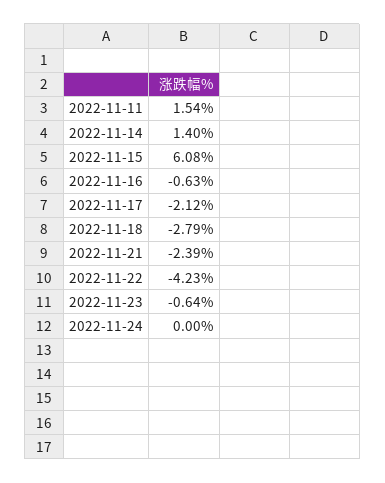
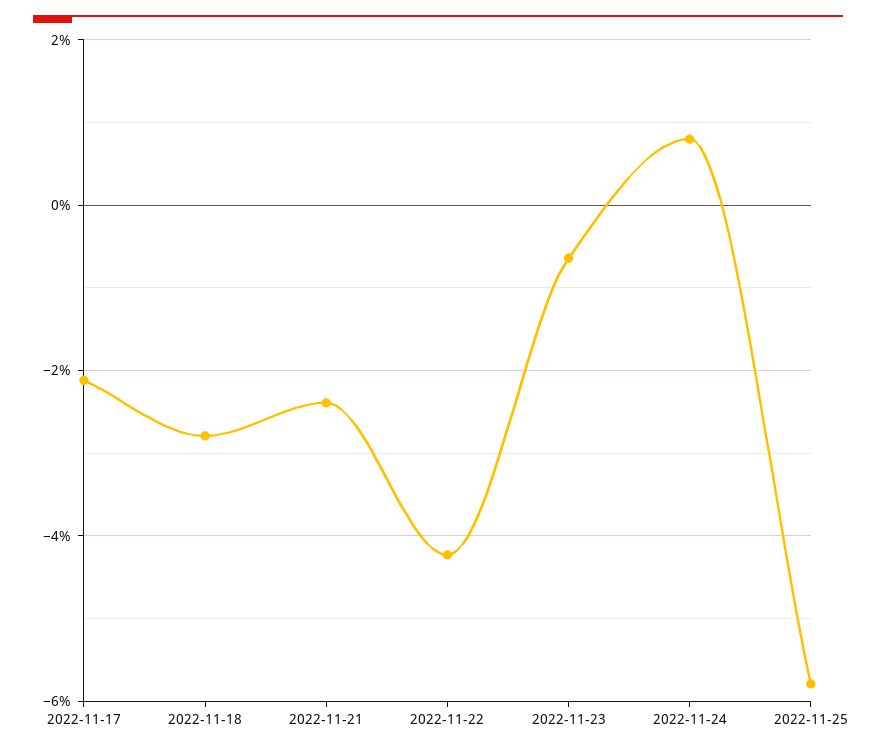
2022-11-11: 1.54 -> none
2022-11-14: 1.4 -> none
2022-11-15: 6.08 -> none
2022-11-16: -0.63 -> none
2022-11-24: 0 -> 0.8
2022-11-25: none -> -5.8

